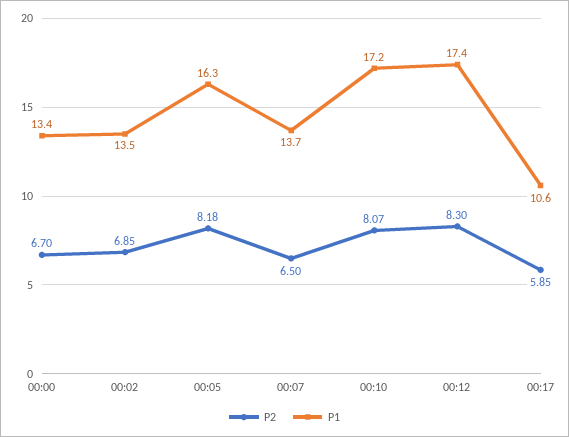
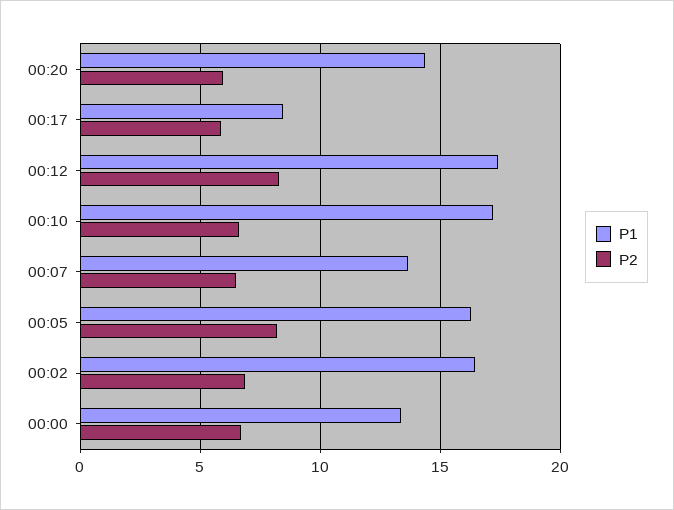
P1, 00:02: 13.5 -> 16.5
P2, 00:10: 8.07 -> 6.5
P1, 00:17: 10.6 -> 8.5
P1, 00:20: none -> 14.5
P2, 00:20: none -> 6

